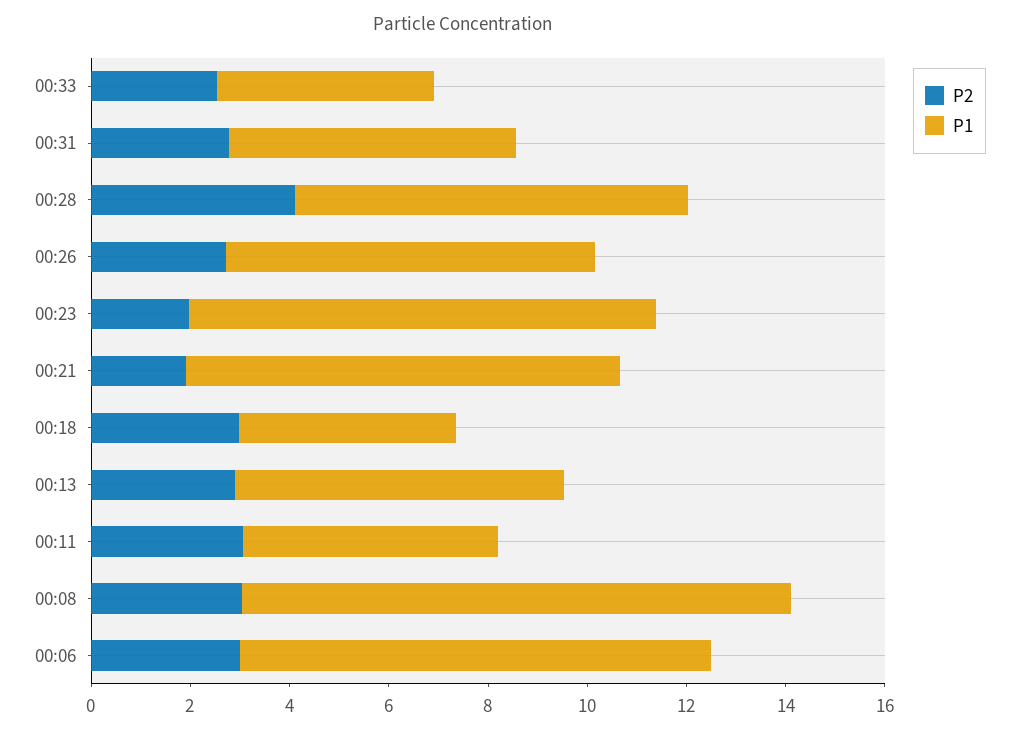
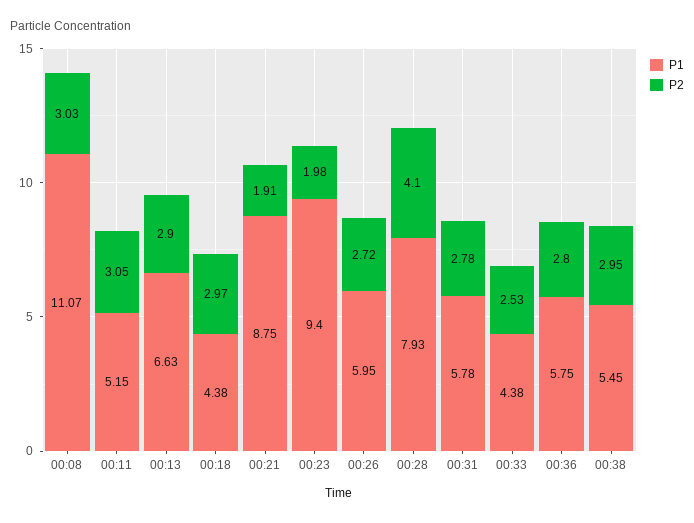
P1, 00:26: 7.5 -> 5.95
P2, 00:06: 3 -> none
P1, 00:06: 9.5 -> none
P1, 00:36: none -> 5.75
P2, 00:36: none -> 2.8
P1, 00:38: none -> 5.45
P2, 00:38: none -> 2.95

